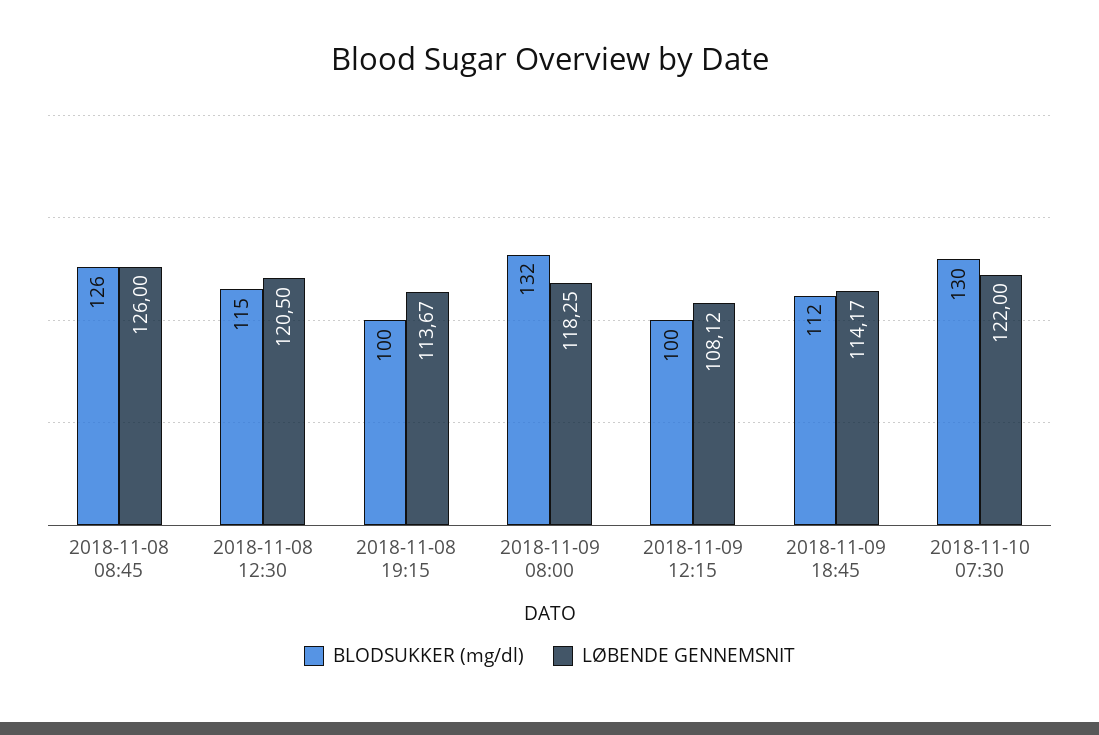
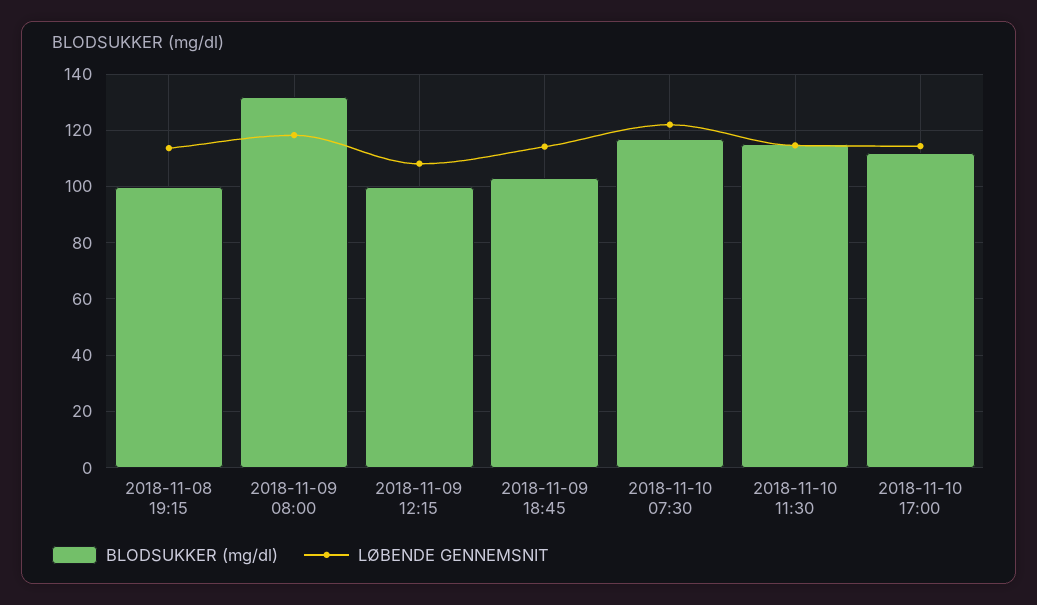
BLODSUKKER (mg/dl), 2018-11-08 08:45: 126 -> none
LØBENDE GENNEMSNIT, 2018-11-08 08:45: 126 -> none
BLODSUKKER (mg/dl), 2018-11-08 12:30: 115 -> none
LØBENDE GENNEMSNIT, 2018-11-08 12:30: 120.5 -> none
BLODSUKKER (mg/dl), 2018-11-09 18:45: 112 -> 102.5
BLODSUKKER (mg/dl), 2018-11-10 07:30: 130 -> 117.5
BLODSUKKER (mg/dl), 2018-11-10 11:30: none -> 115
LØBENDE GENNEMSNIT, 2018-11-10 11:30: none -> 115
BLODSUKKER (mg/dl), 2018-11-10 17:00: none -> 112.5
LØBENDE GENNEMSNIT, 2018-11-10 17:00: none -> 115

